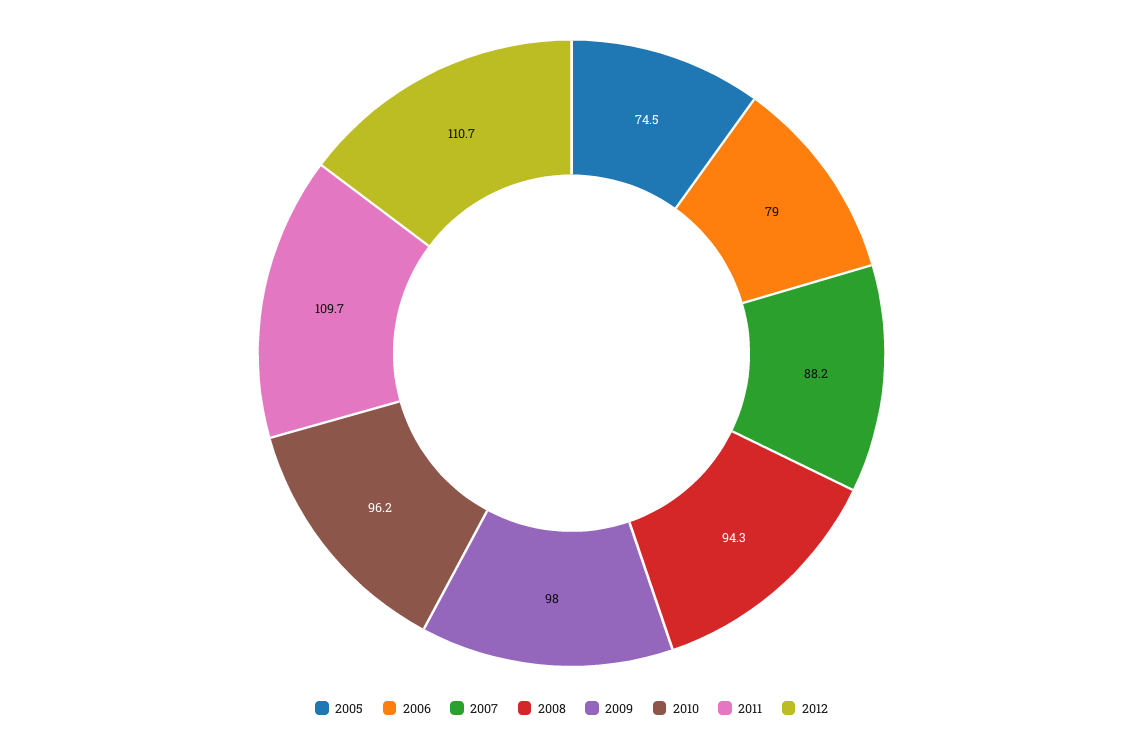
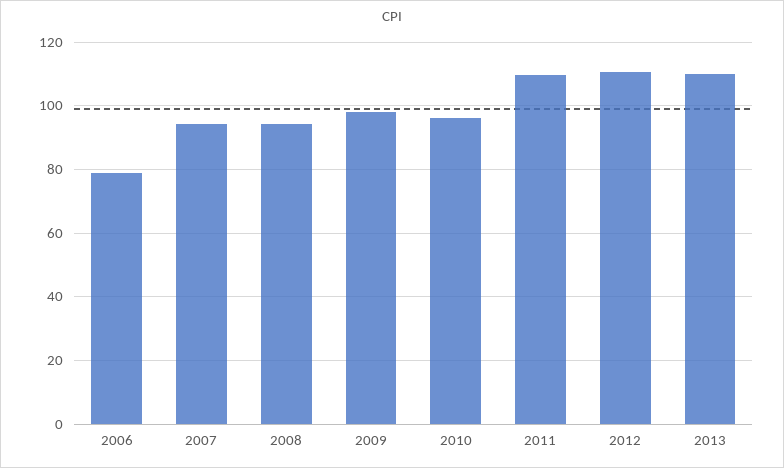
2005: 74.5 -> none
2007: 88.2 -> 94
2013: none -> 110

